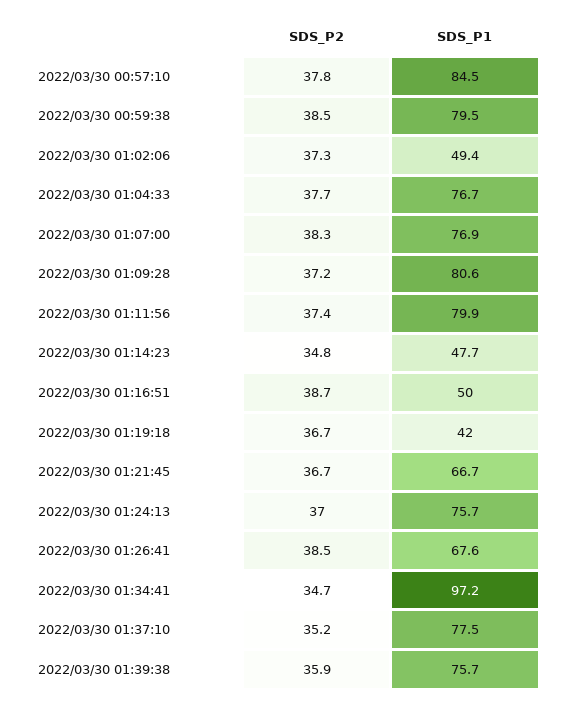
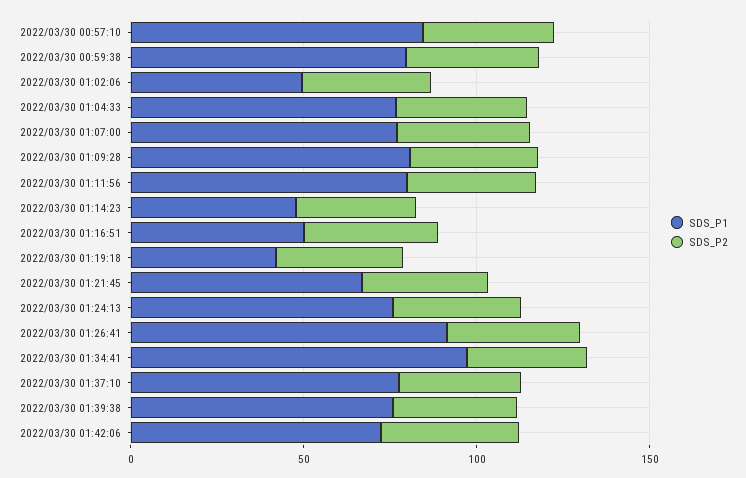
SDS_P1, 2022/03/30 01:26:41: 67.6 -> 90
SDS_P1, 2022/03/30 01:42:06: none -> 70
SDS_P2, 2022/03/30 01:42:06: none -> 40

